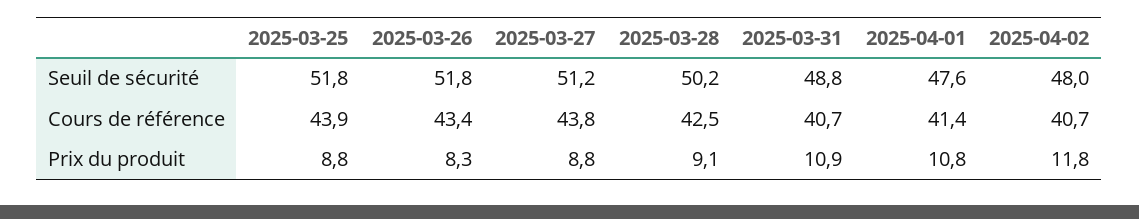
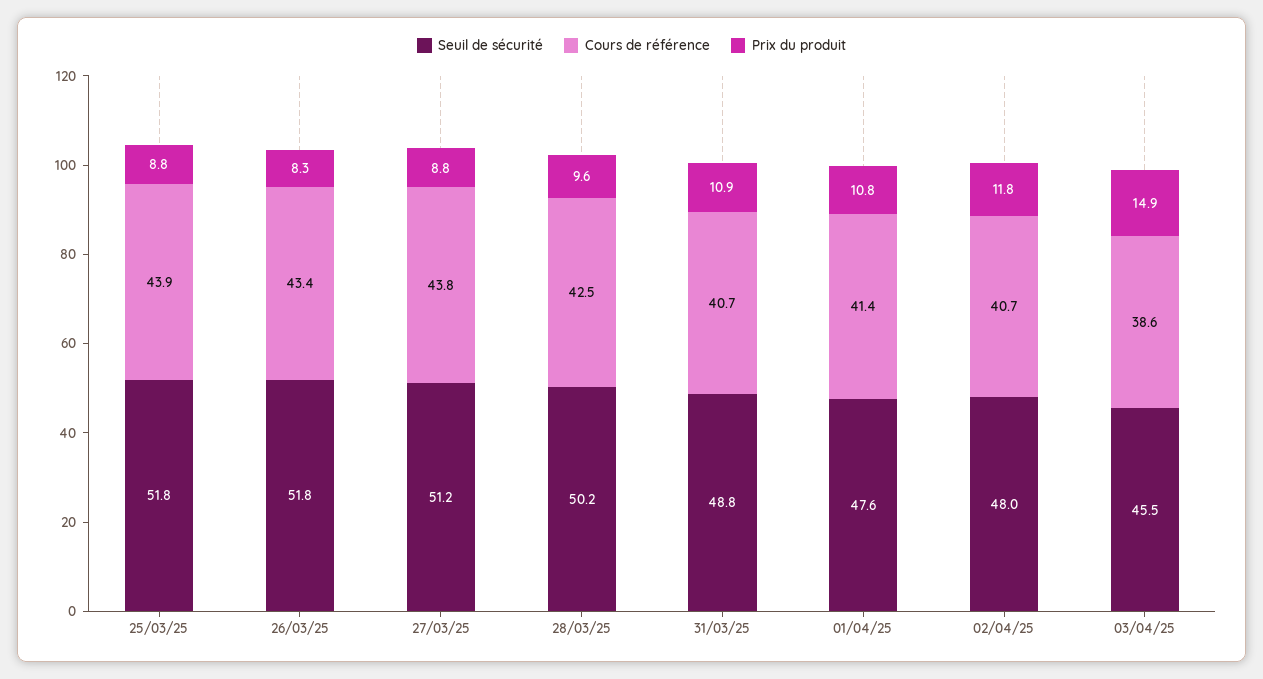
Prix du produit, 2025-03-28: 9.1 -> 9.6
Seuil de sécurité, 03/04/25: none -> 45.5
Cours de référence, 03/04/25: none -> 38.6
Prix du produit, 03/04/25: none -> 14.9

